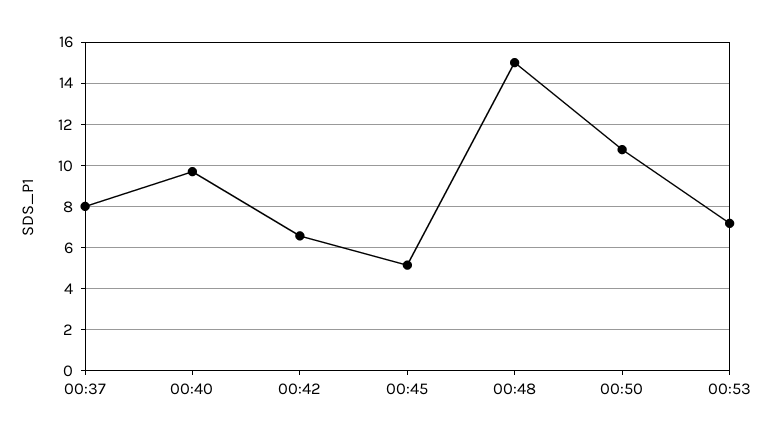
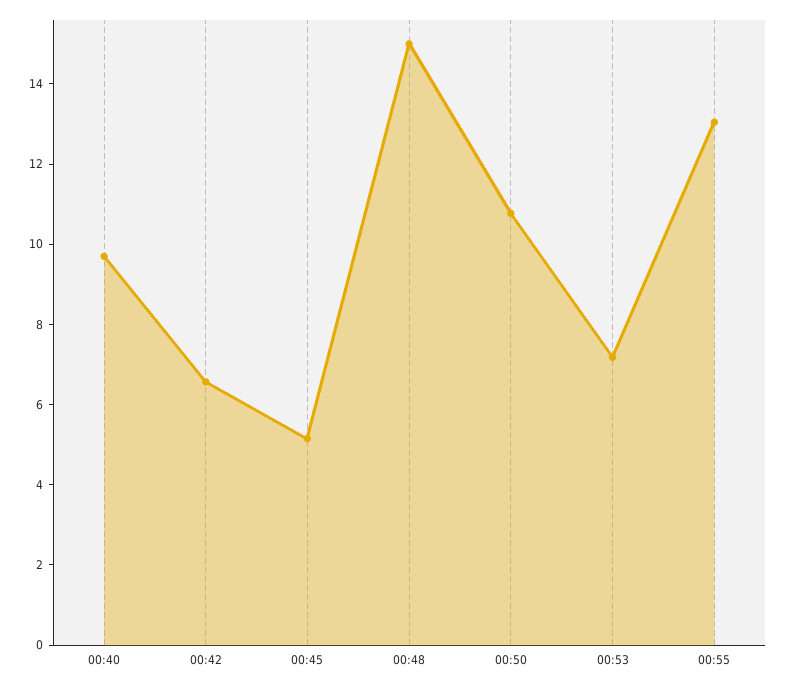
00:37: 8 -> none
00:55: none -> 13

